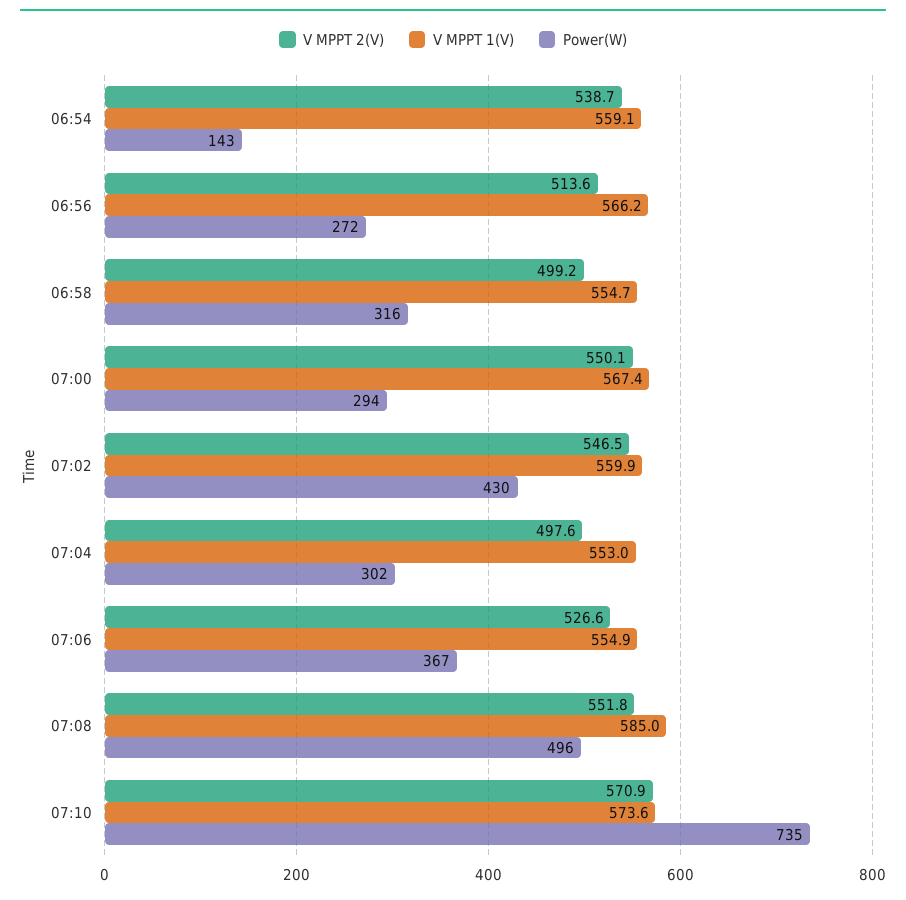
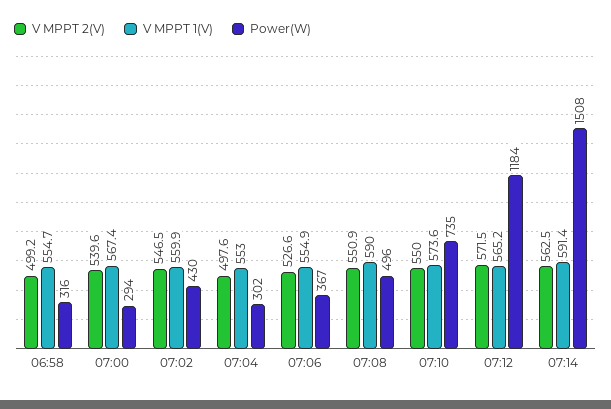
V MPPT 2(V), 06:54: 538.7 -> none
V MPPT 1(V), 06:54: 559.1 -> none
Power(W), 06:54: 143 -> none
V MPPT 2(V), 06:56: 513.6 -> none
V MPPT 1(V), 06:56: 566.2 -> none
Power(W), 06:56: 272 -> none
V MPPT 2(V), 07:00: 550.1 -> 539.6
V MPPT 2(V), 07:08: 551.8 -> 550.9
V MPPT 1(V), 07:08: 585 -> 590
V MPPT 2(V), 07:10: 570.9 -> 550
V MPPT 2(V), 07:12: none -> 571.5
V MPPT 1(V), 07:12: none -> 565.2
Power(W), 07:12: none -> 1184
V MPPT 2(V), 07:14: none -> 562.5
V MPPT 1(V), 07:14: none -> 591.4
Power(W), 07:14: none -> 1508

